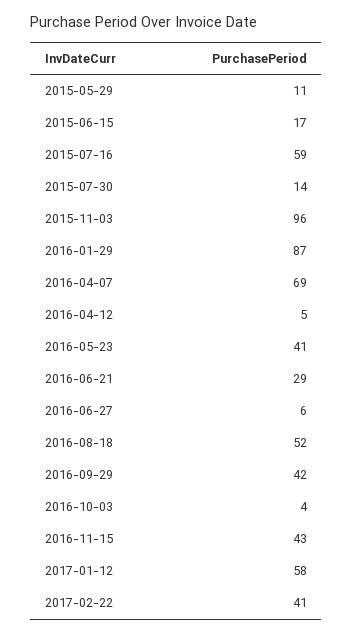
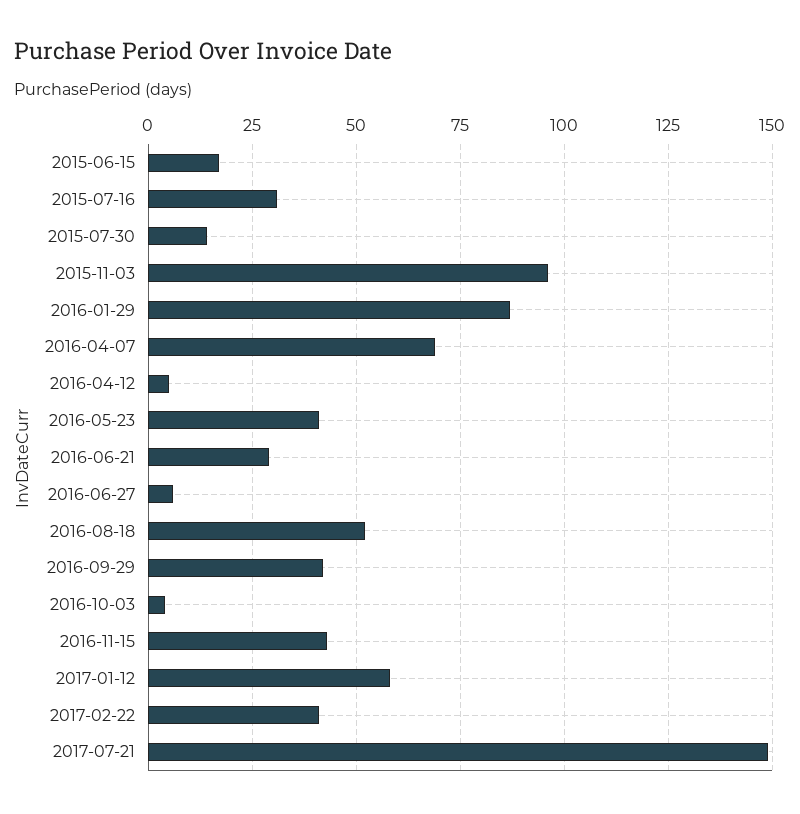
2015-05-29: 11 -> none
2015-07-16: 59 -> 30
2017-07-21: none -> 150

